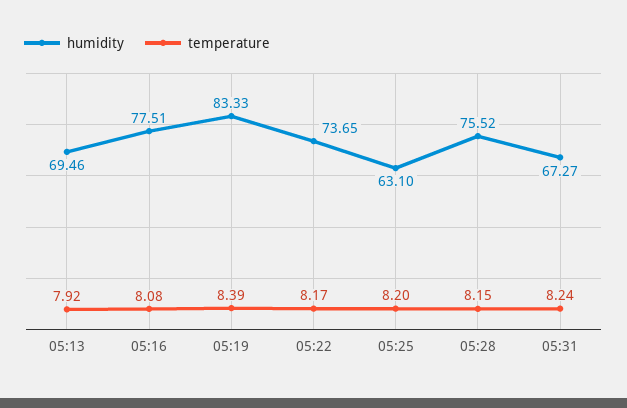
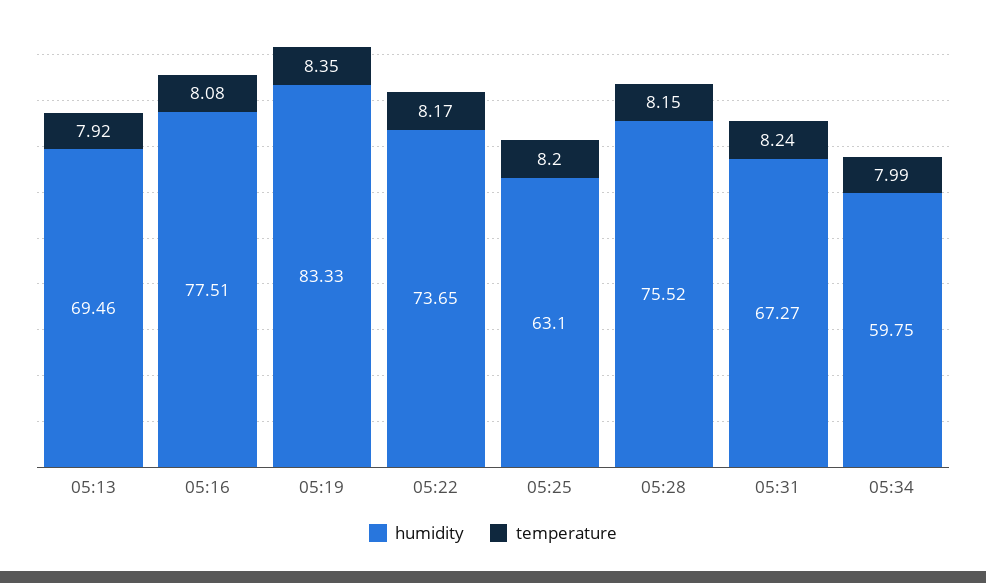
temperature, 05:19: 8.39 -> 8.35
humidity, 05:34: none -> 59.75
temperature, 05:34: none -> 7.99

